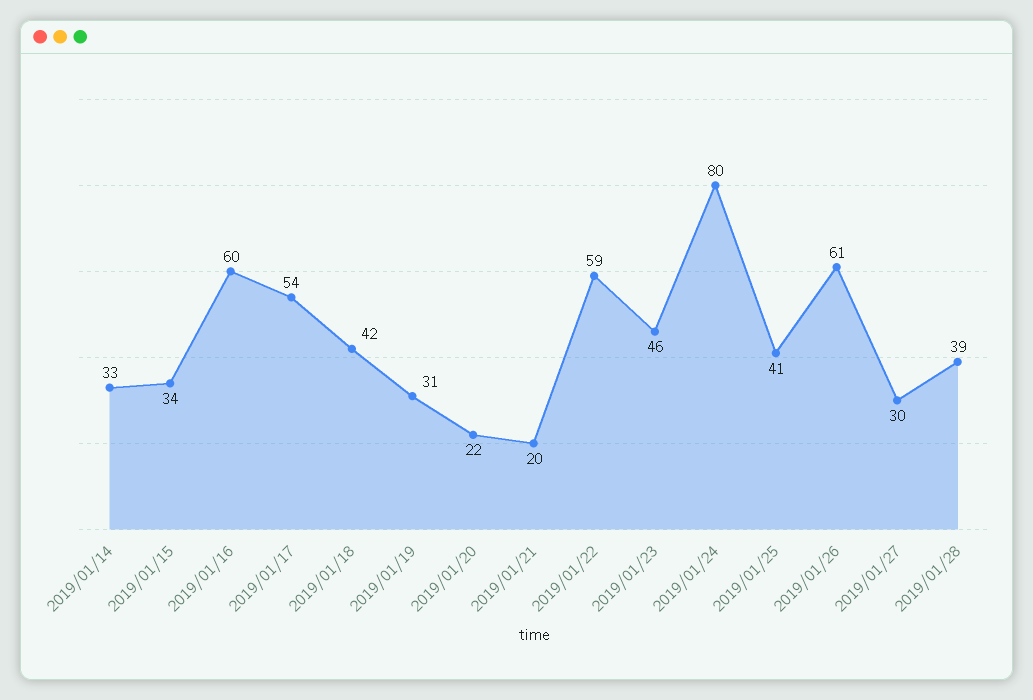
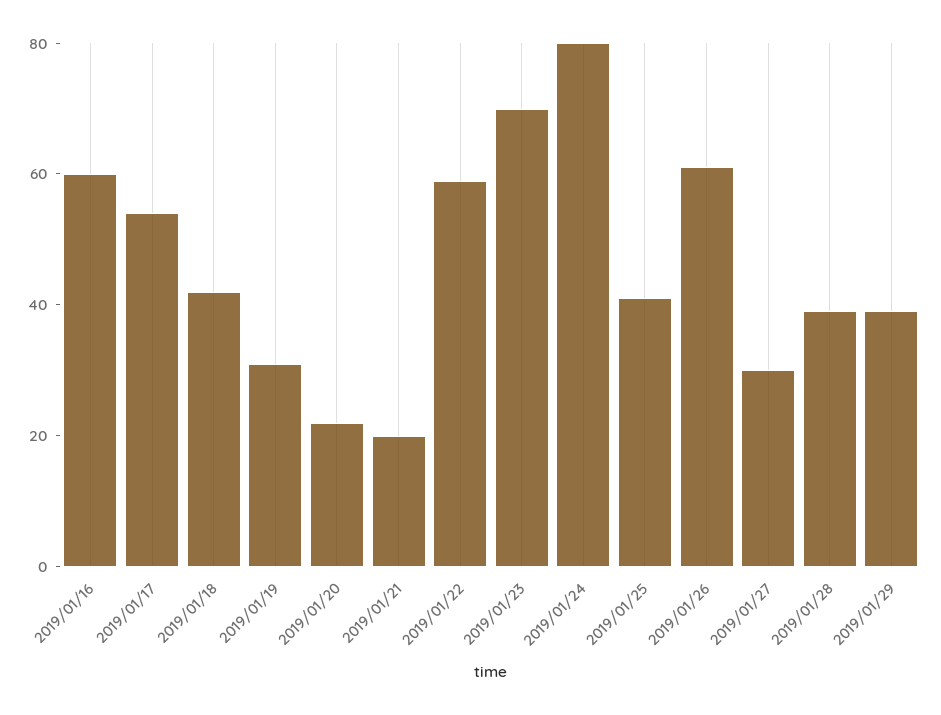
2019/01/14: 33 -> none
2019/01/15: 34 -> none
2019/01/23: 46 -> 70
2019/01/29: none -> 40

